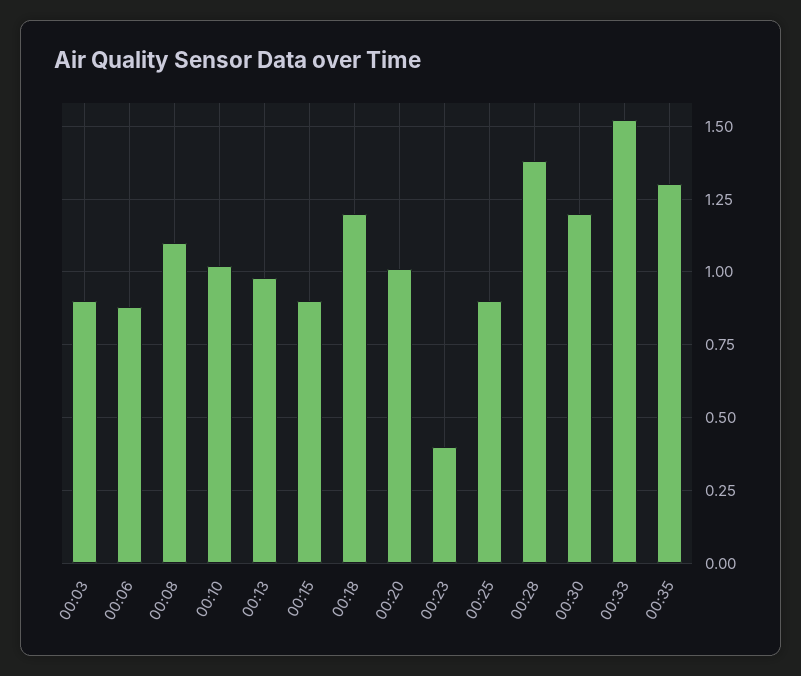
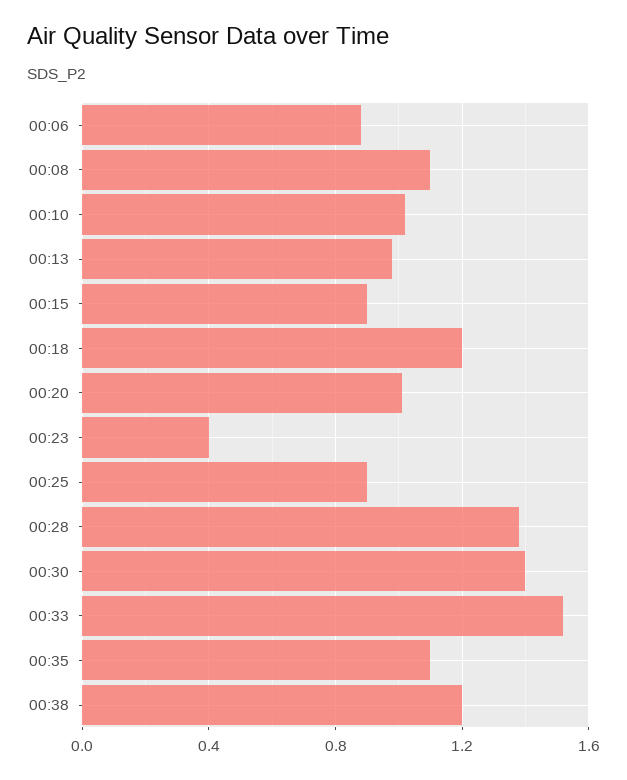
00:03: 0.9 -> none
00:30: 1.2 -> 1.4
00:35: 1.3 -> 1.1
00:38: none -> 1.2

